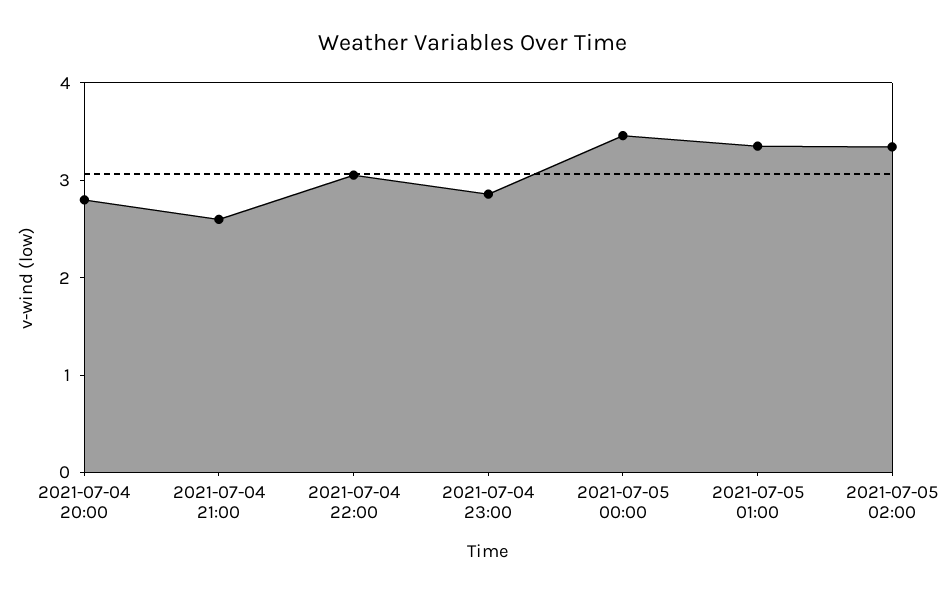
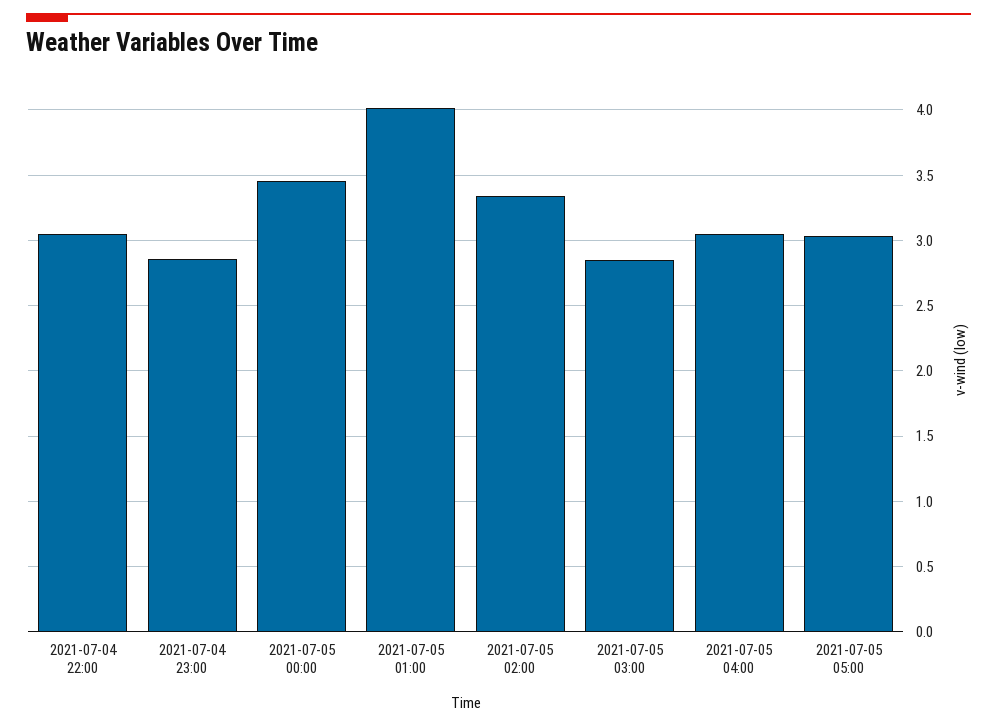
2021-07-04 20:00: 2.8 -> none
2021-07-04 21:00: 2.6 -> none
2021-07-05 01:00: 3.4 -> 4
2021-07-05 03:00: none -> 2.85
2021-07-05 04:00: none -> 3.05
2021-07-05 05:00: none -> 3.05

